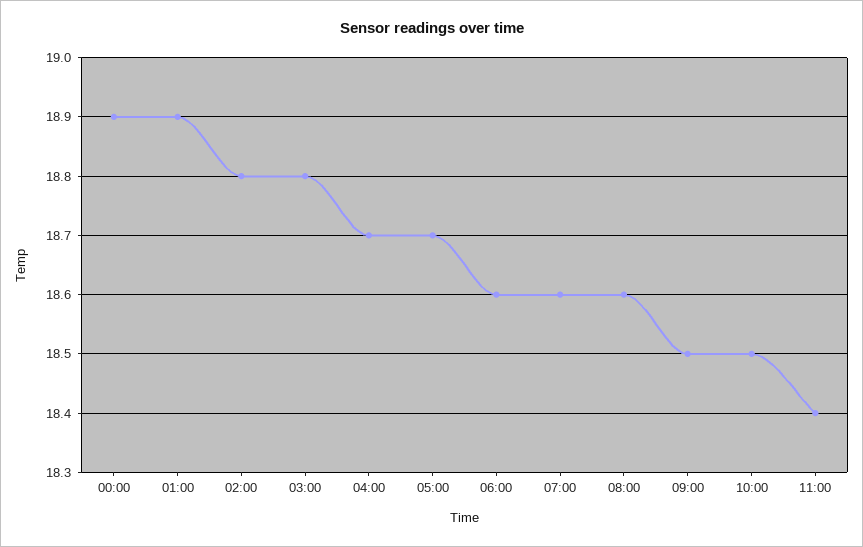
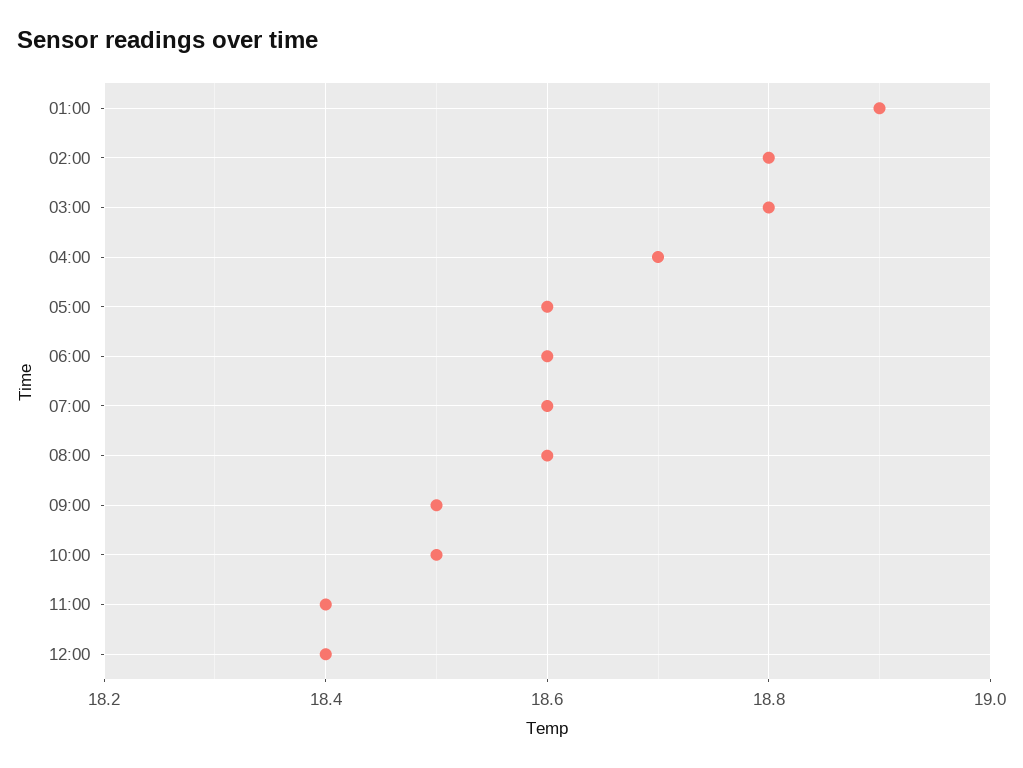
00:00: 18.9 -> none
05:00: 18.7 -> 18.6
12:00: none -> 18.4

